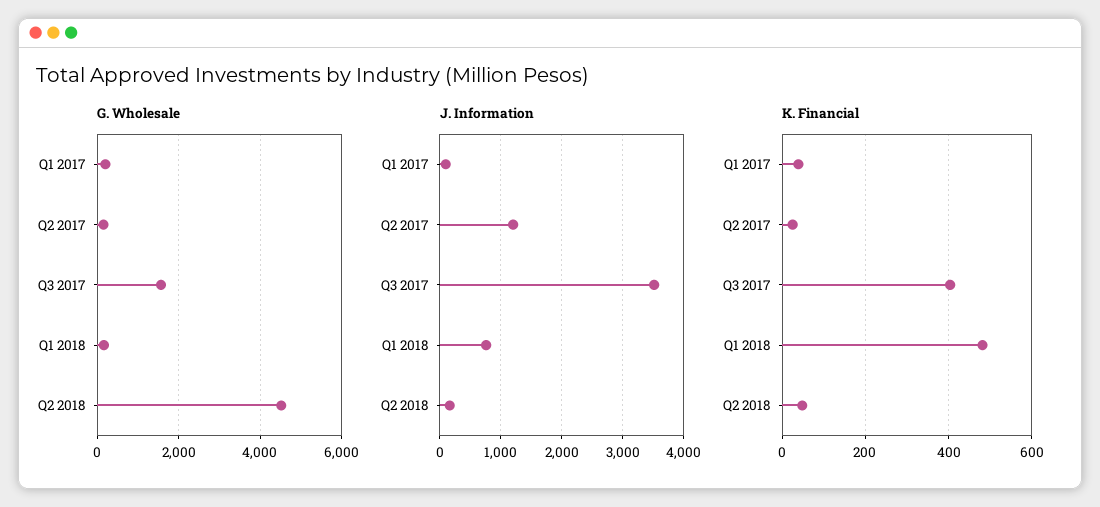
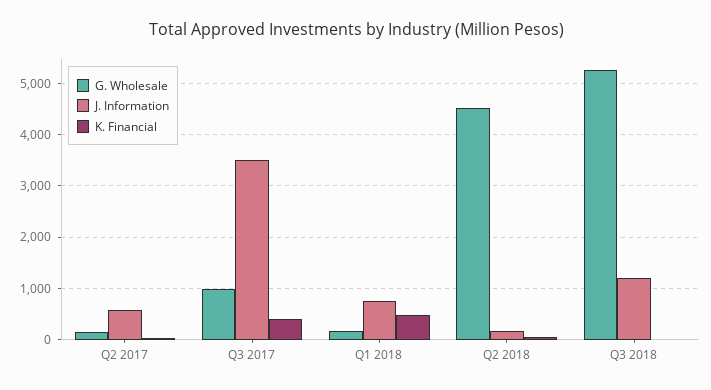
G. Wholesale, Q1 2017: 200 -> none
G. Wholesale, Q3 2017: 1600 -> 1000
J. Information, Q1 2017: 100 -> none
J. Information, Q2 2017: 1200 -> 600
K. Financial, Q1 2017: 40 -> none
G. Wholesale, Q3 2018: none -> 5200
J. Information, Q3 2018: none -> 1200
K. Financial, Q3 2018: none -> 0

